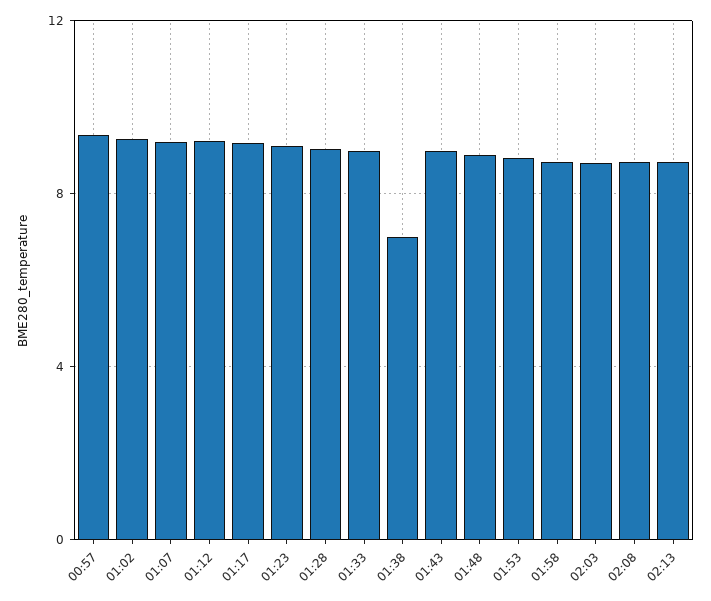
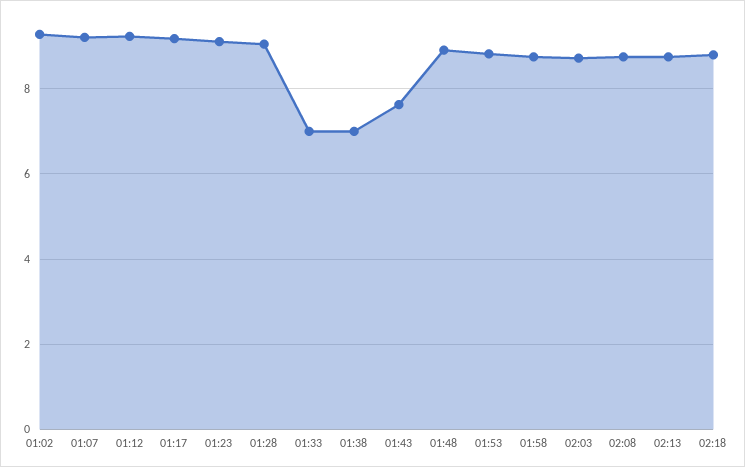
00:57: 9.5 -> none
01:33: 9 -> 7
01:43: 9 -> 7.6
02:18: none -> 8.8

